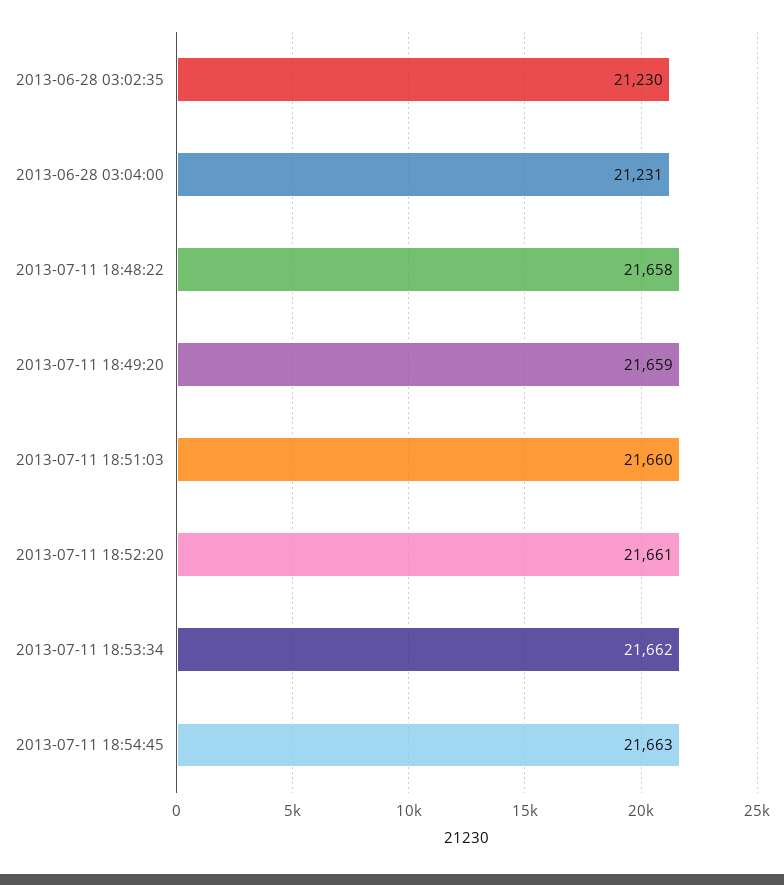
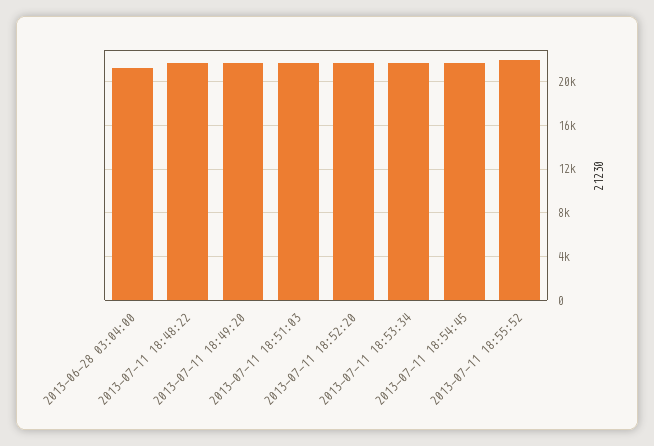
2013-06-28 03:02:35: 21230 -> none
2013-07-11 18:55:52: none -> 22000

